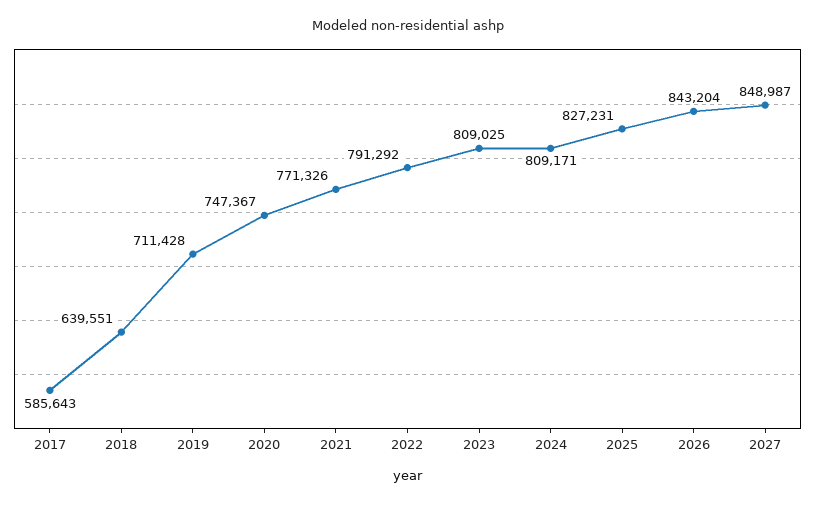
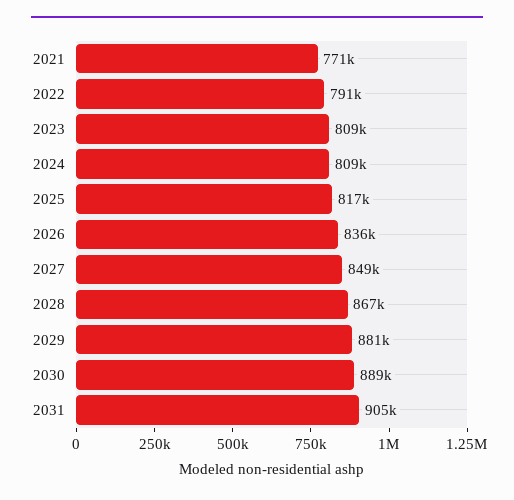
2017: 585643 -> none
2018: 639551 -> none
2019: 711428 -> none
2020: 747367 -> none
2025: 827231 -> 817000
2026: 843204 -> 836000
2028: none -> 867000
2029: none -> 881000
2030: none -> 889000
2031: none -> 905000

